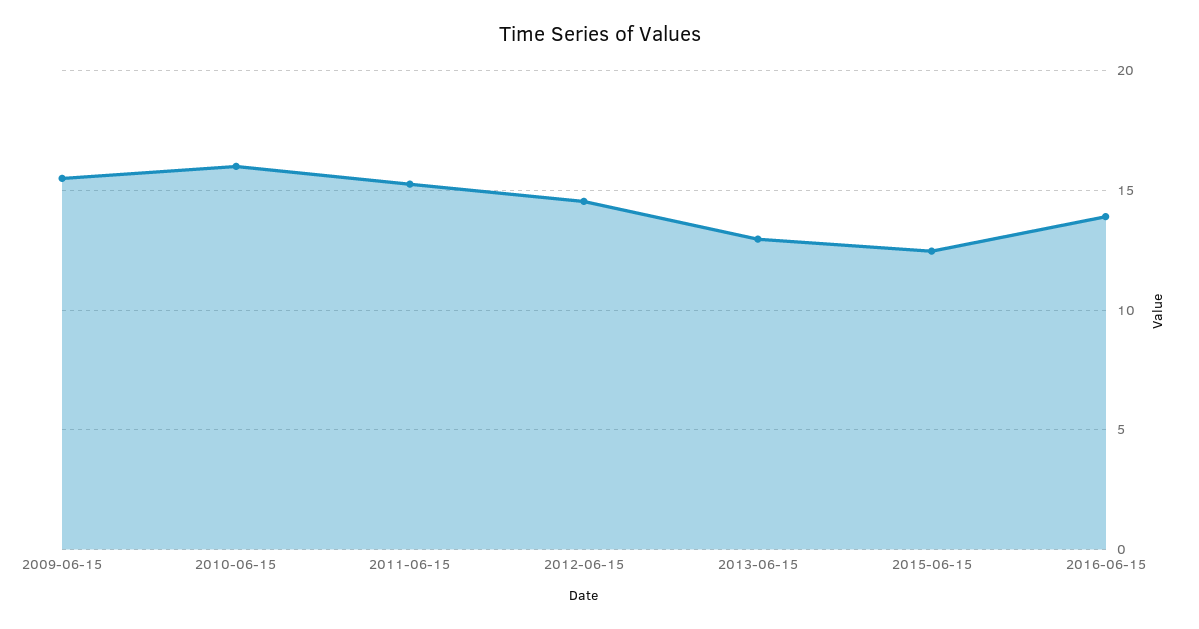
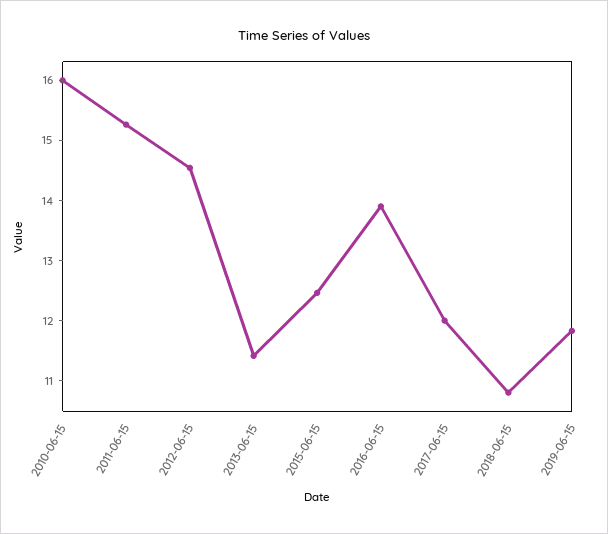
2009-06-15: 15.5 -> none
2013-06-15: 13 -> 11.4
2017-06-15: none -> 12
2018-06-15: none -> 10.8
2019-06-15: none -> 11.8

